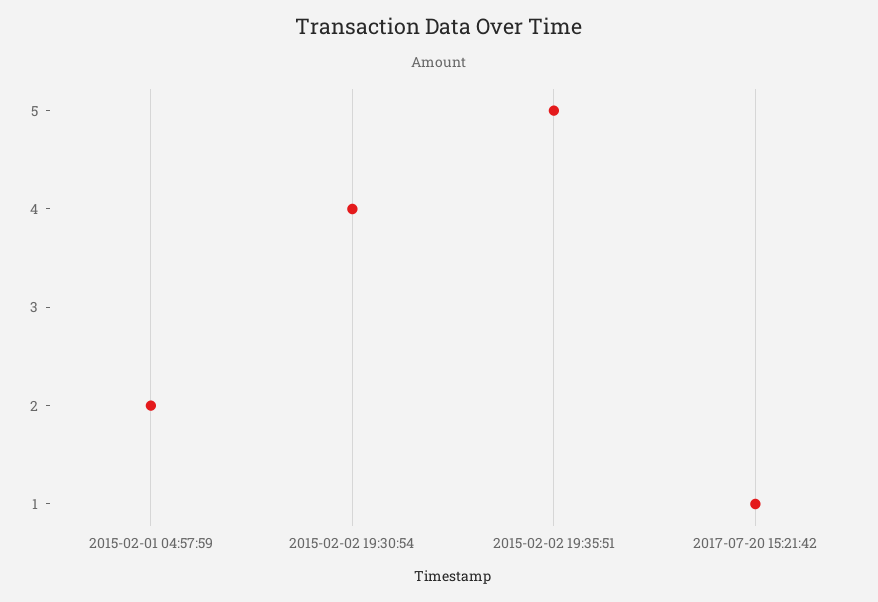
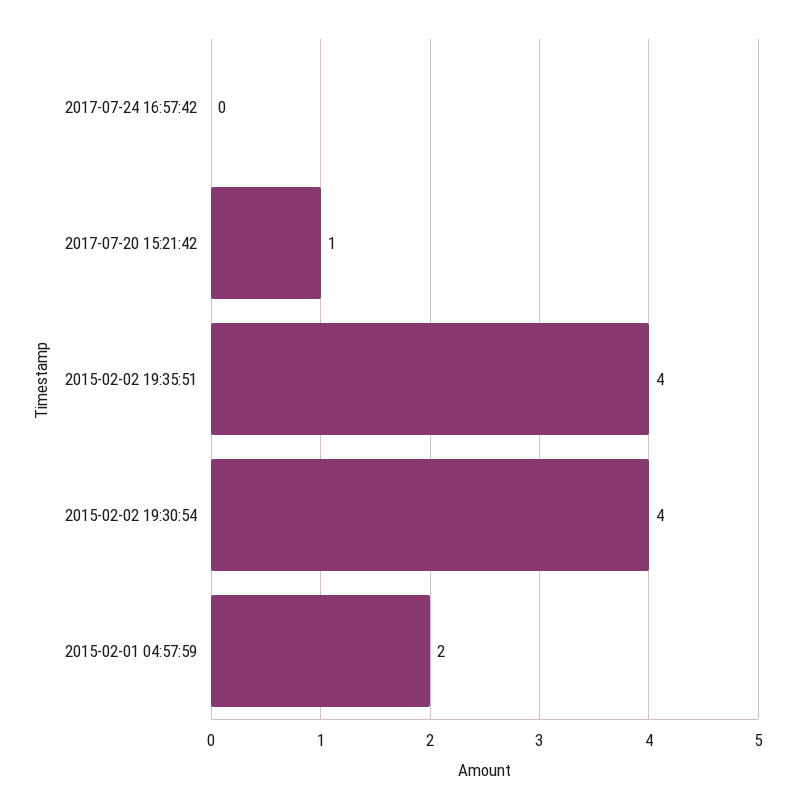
2015-02-02 19:35:51: 5 -> 4
2017-07-24 16:57:42: none -> 0

